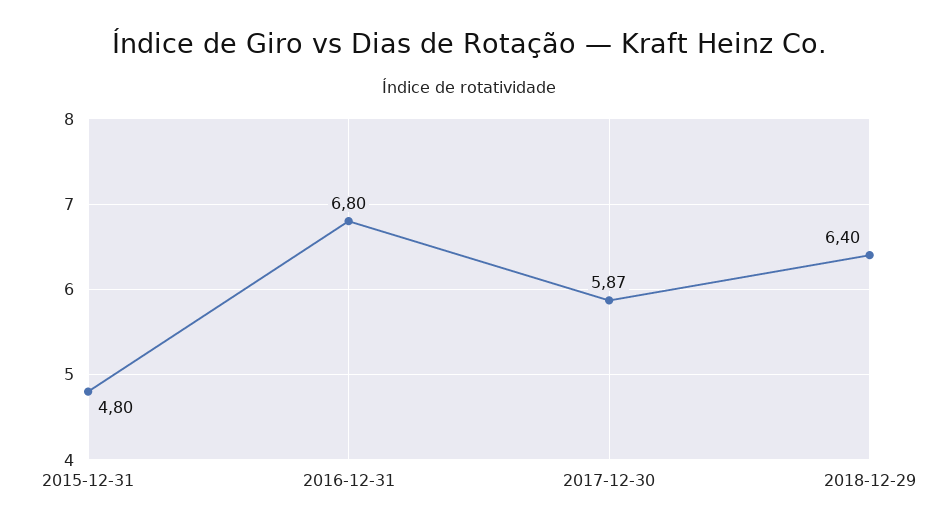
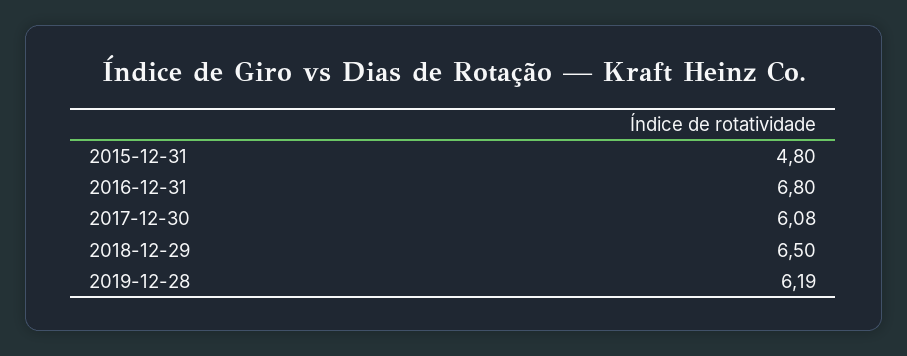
2017-12-30: 5.87 -> 6.08
2018-12-29: 6.4 -> 6.5
2019-12-28: none -> 6.19

